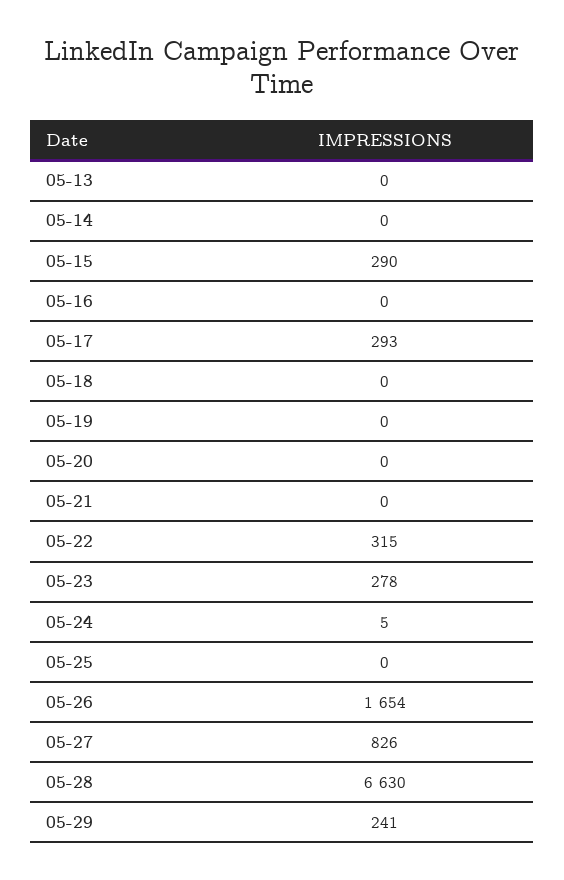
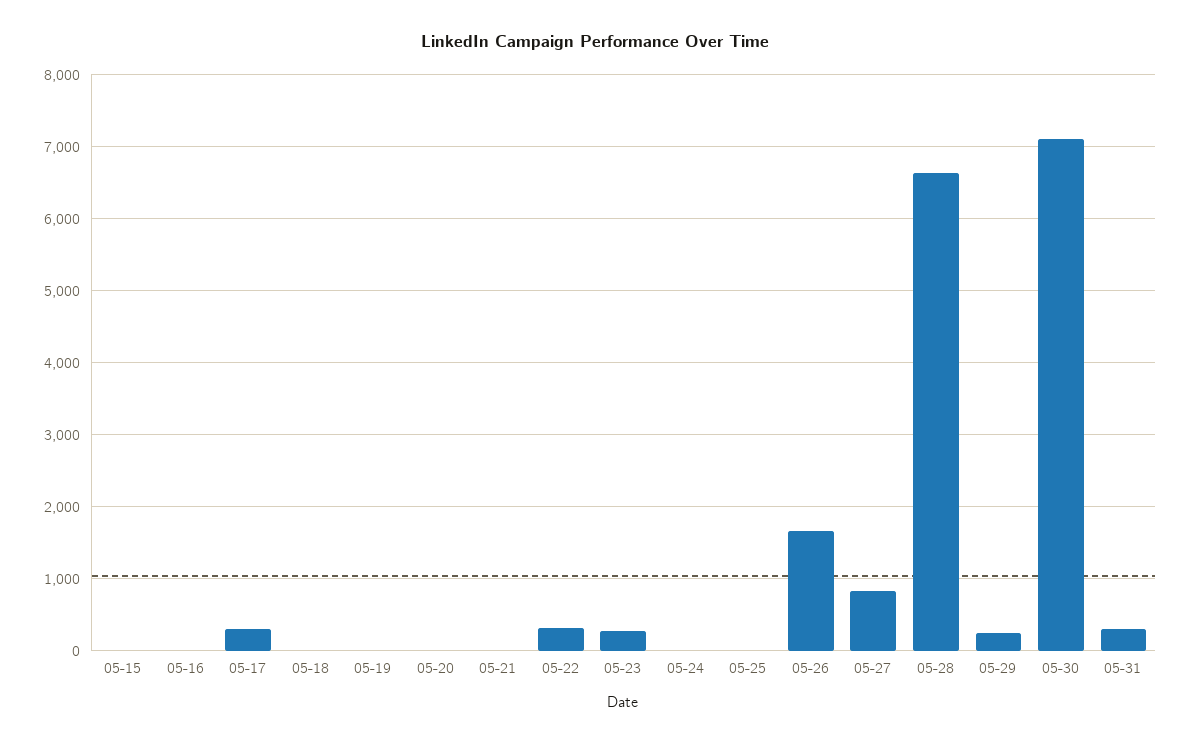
05-13: 0 -> none
05-14: 0 -> none
05-15: 290 -> 0
05-30: none -> 7100
05-31: none -> 300

